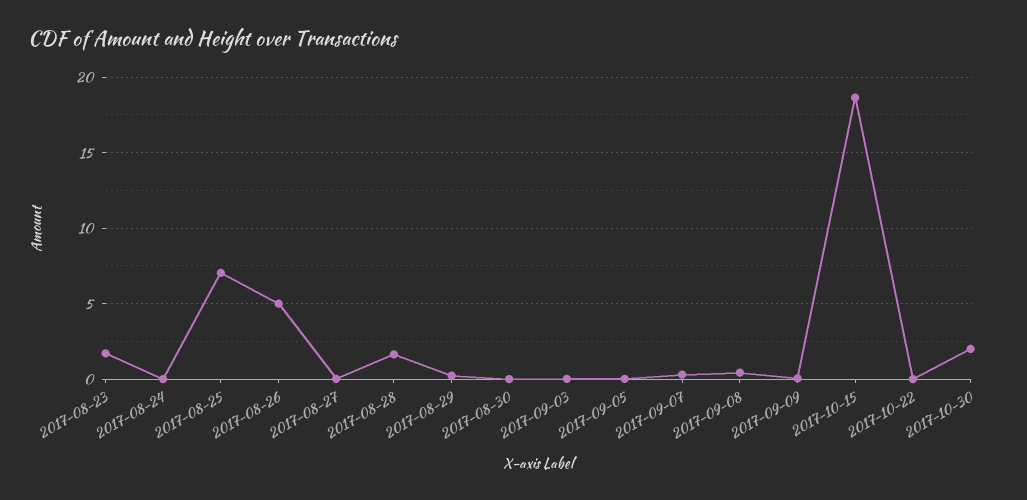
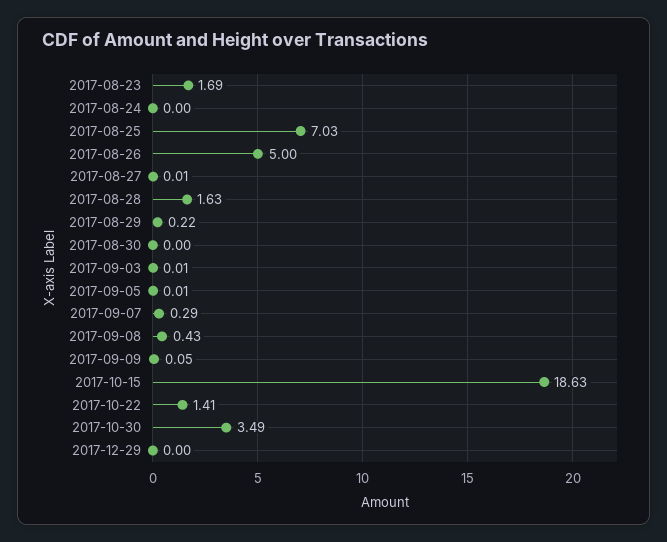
2017-10-22: 0 -> 1.41
2017-10-30: 2 -> 3.49
2017-12-29: none -> 0

